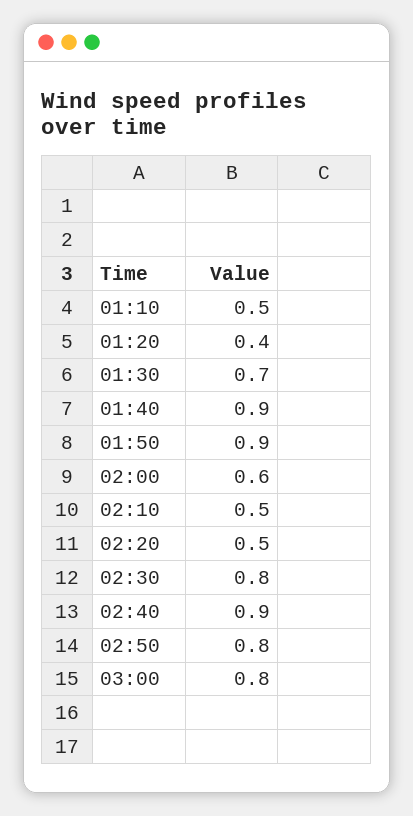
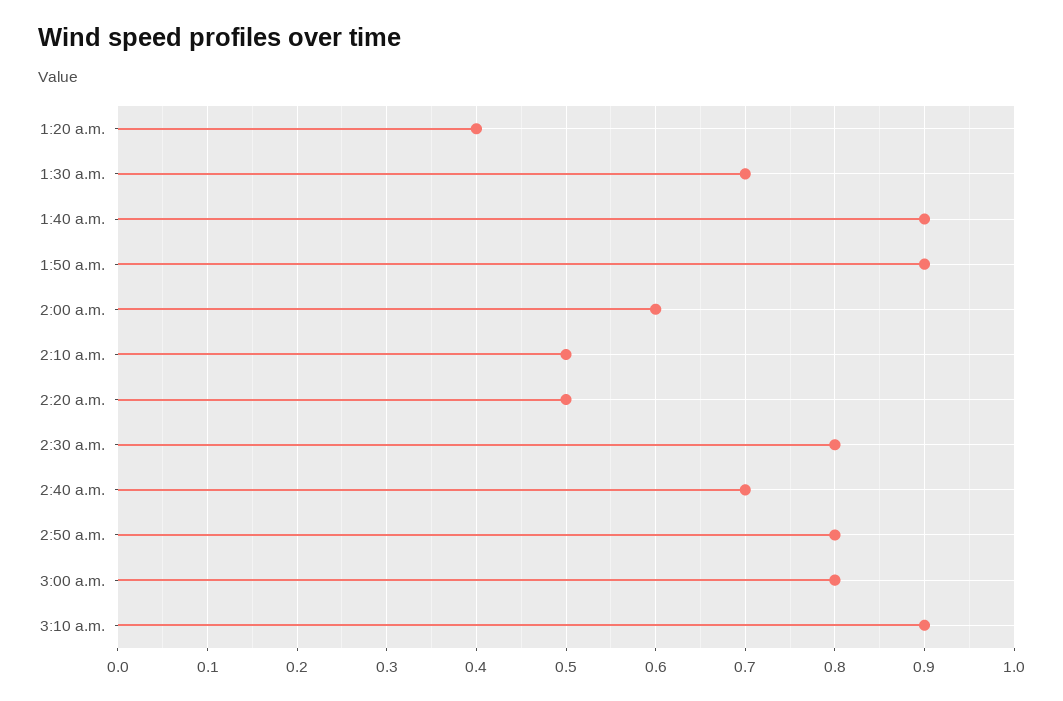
01:10: 0.5 -> none
02:40: 0.9 -> 0.7
3:10 a.m.: none -> 0.9

